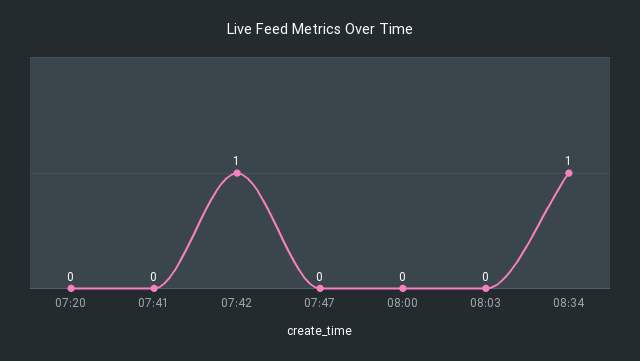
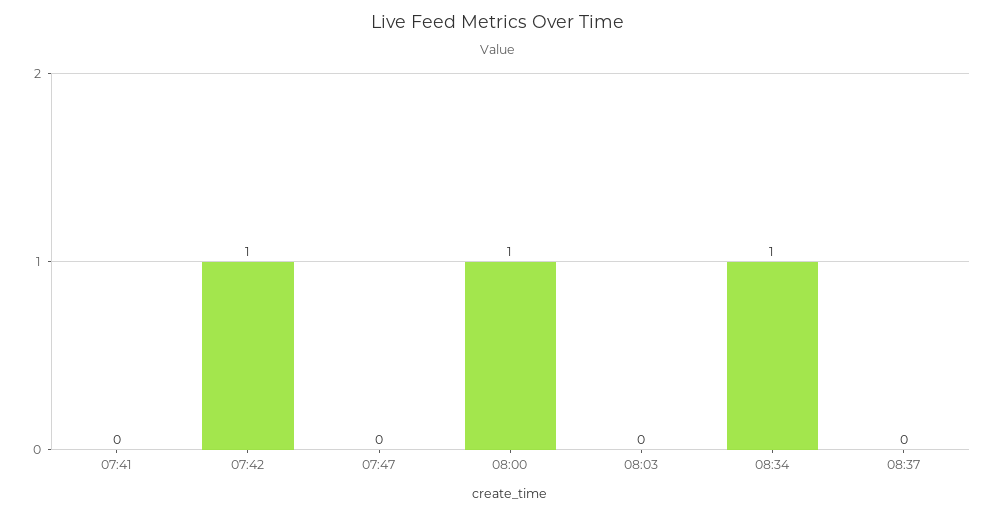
07:20: 0 -> none
08:00: 0 -> 1
08:37: none -> 0

